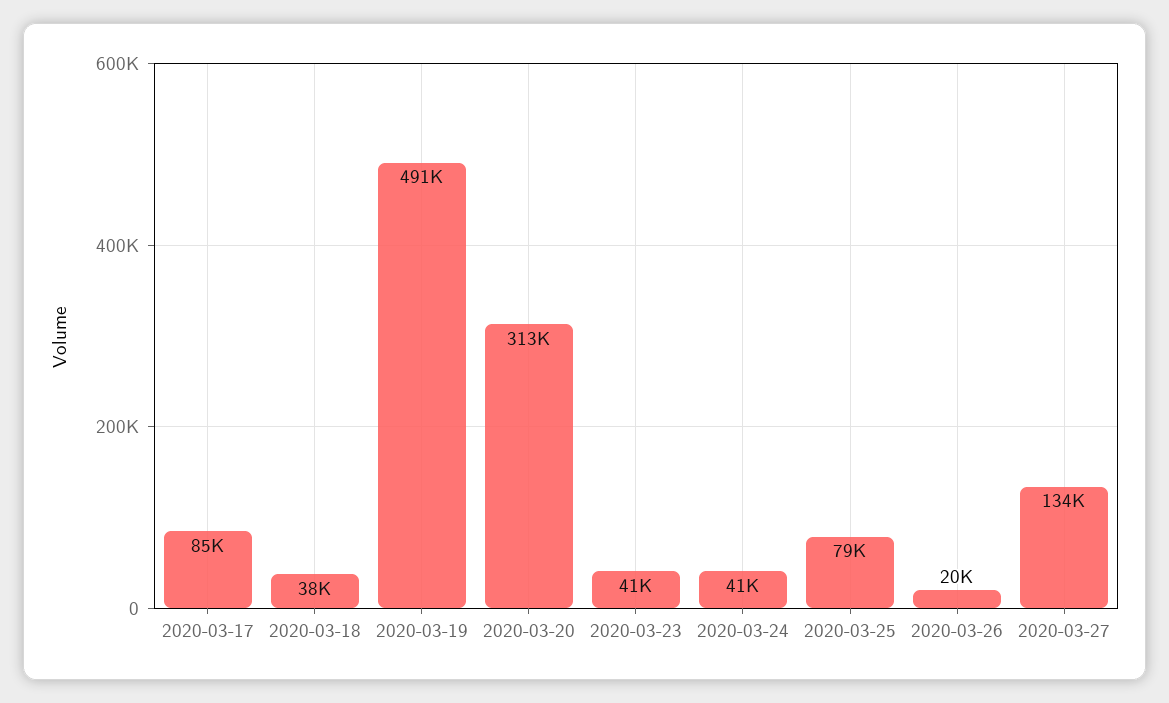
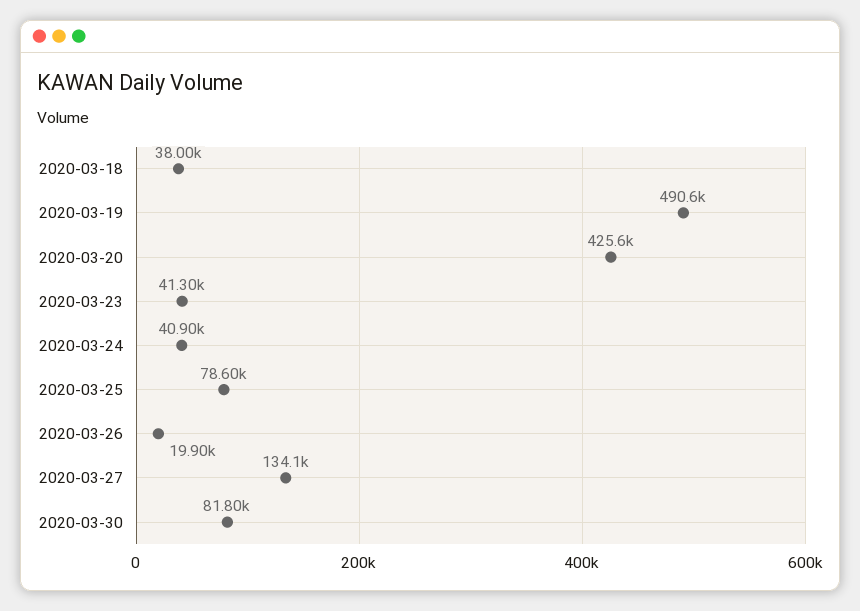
2020-03-17: 85000 -> none
2020-03-20: 313000 -> 425600
2020-03-30: none -> 81800

